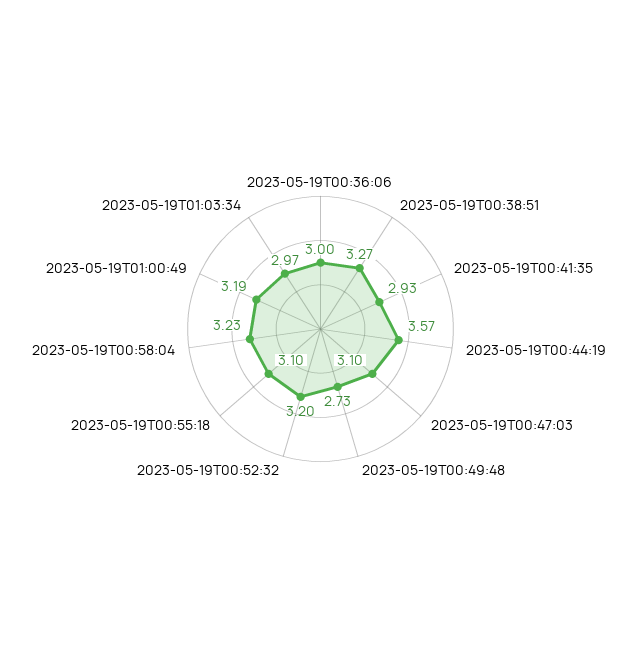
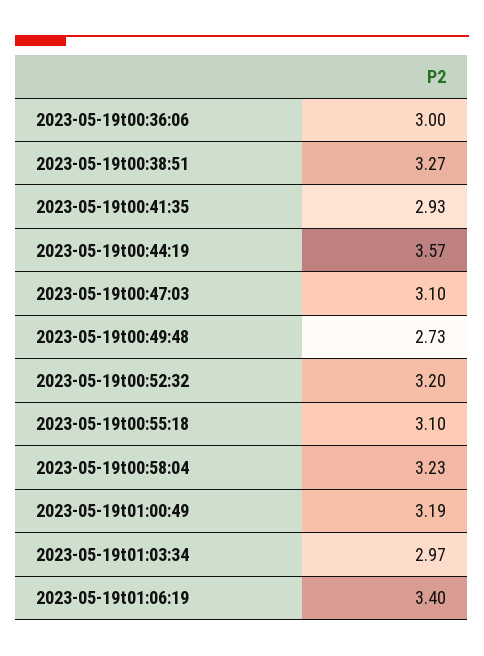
2023-05-19t01:06:19: none -> 3.4

